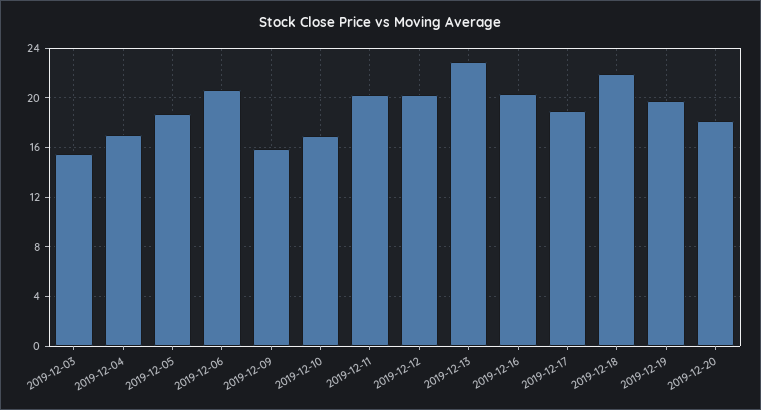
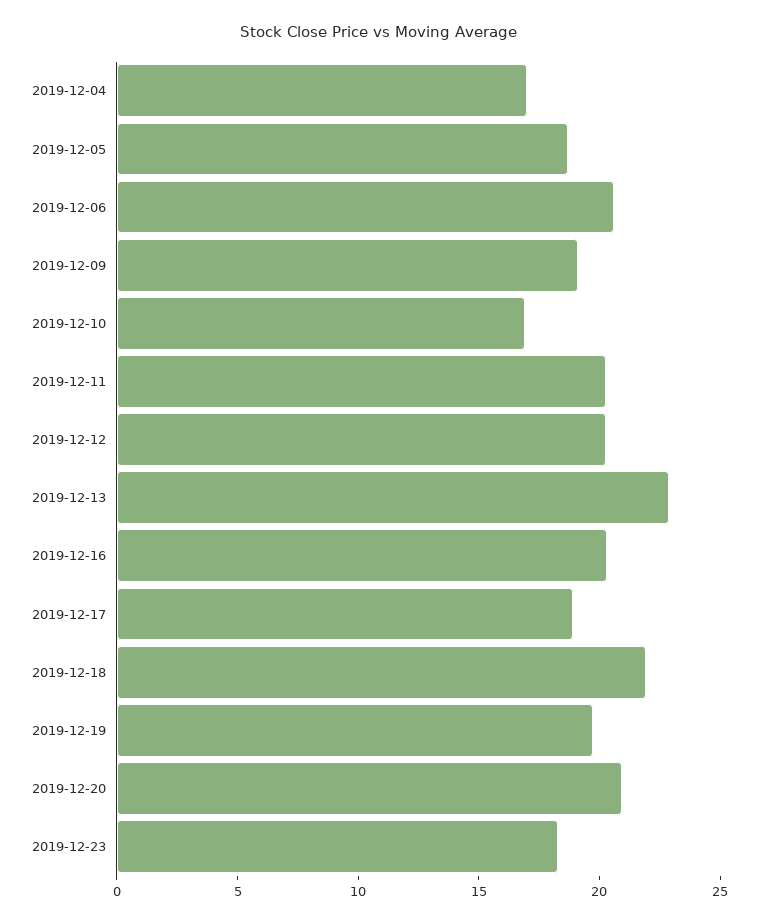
2019-12-03: 15.5 -> none
2019-12-09: 16 -> 19
2019-12-20: 18 -> 21
2019-12-23: none -> 18

